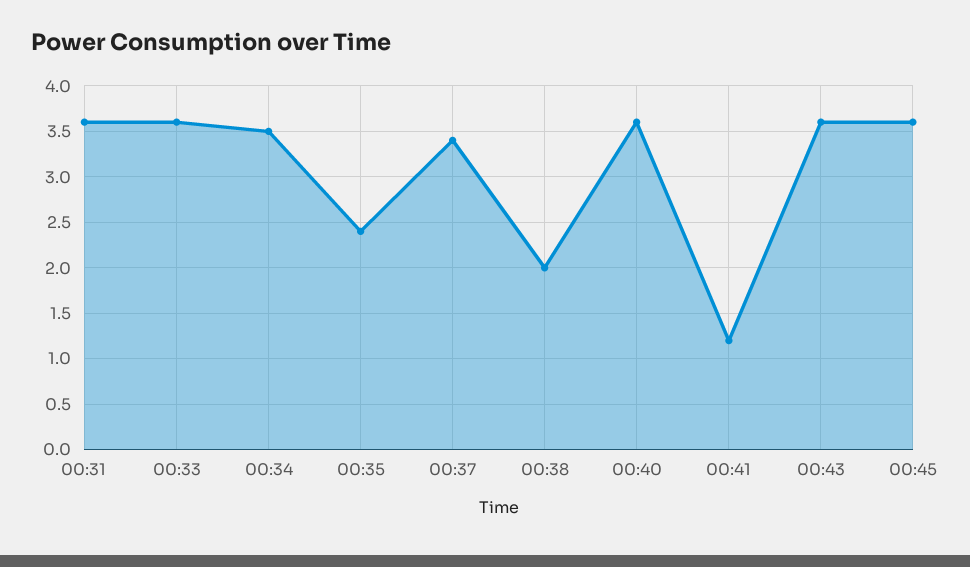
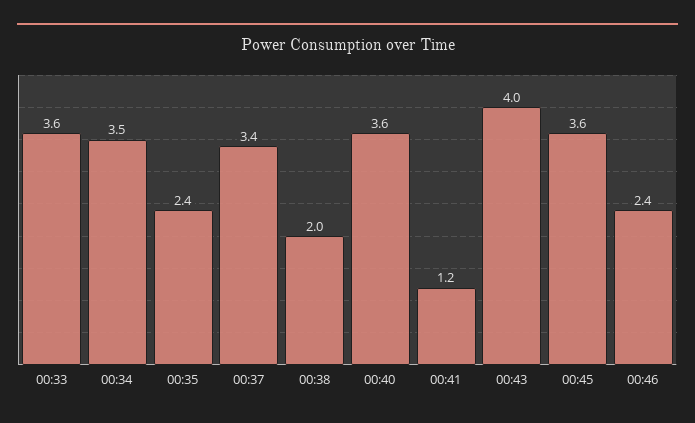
00:31: 3.6 -> none
00:43: 3.6 -> 4
00:46: none -> 2.4

